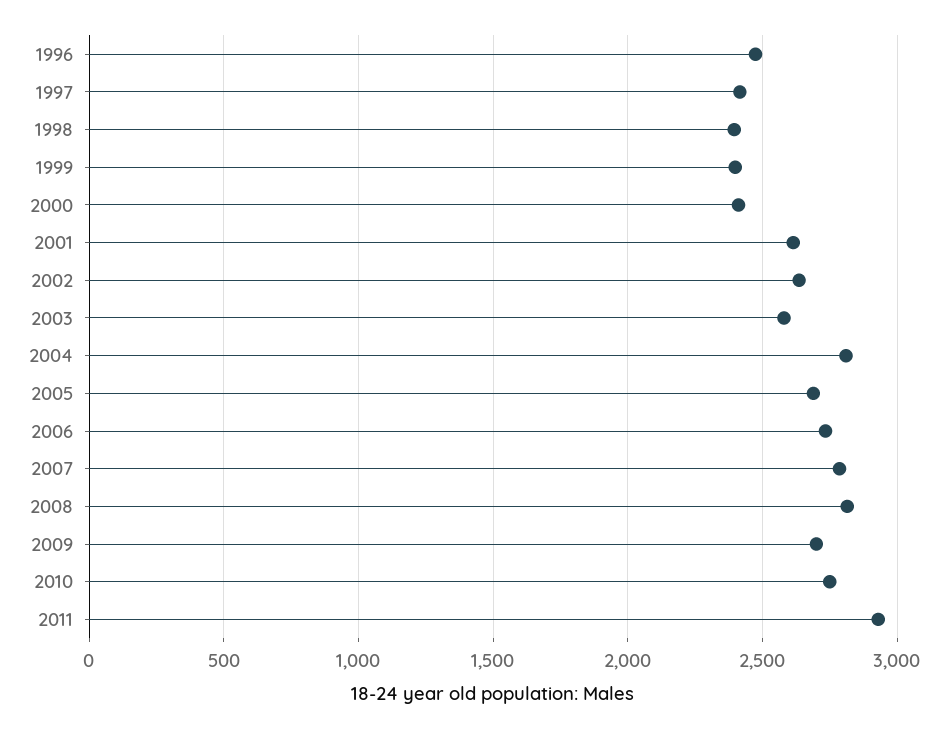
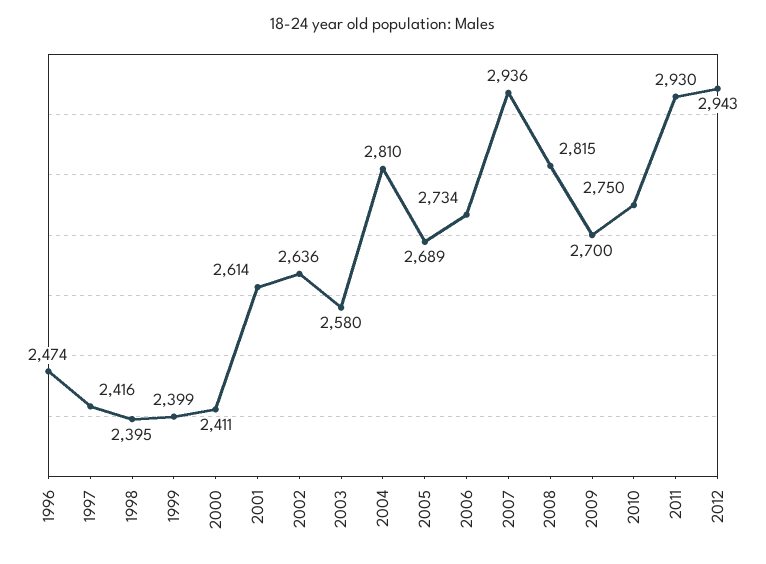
2007: 2800 -> 2936
2012: none -> 2943

